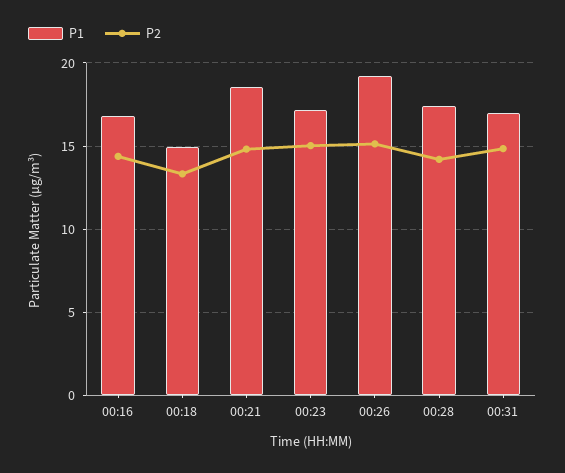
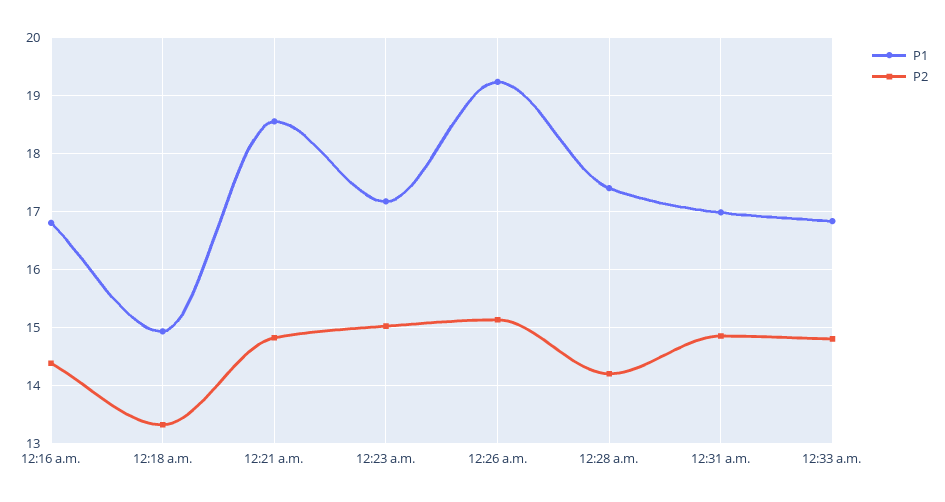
P1, 12:33 a.m.: none -> 16.8
P2, 12:33 a.m.: none -> 14.8

